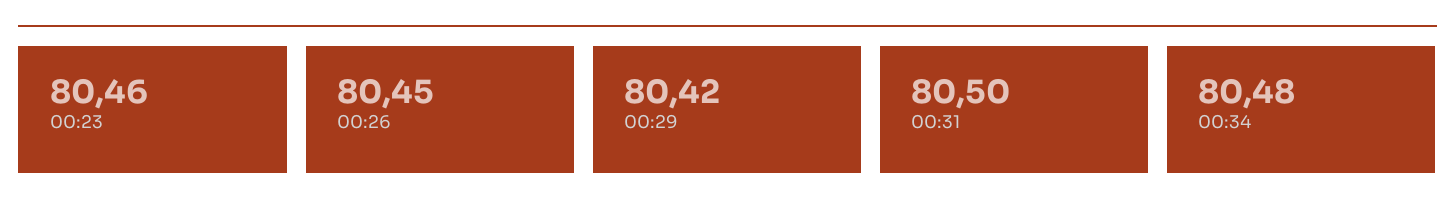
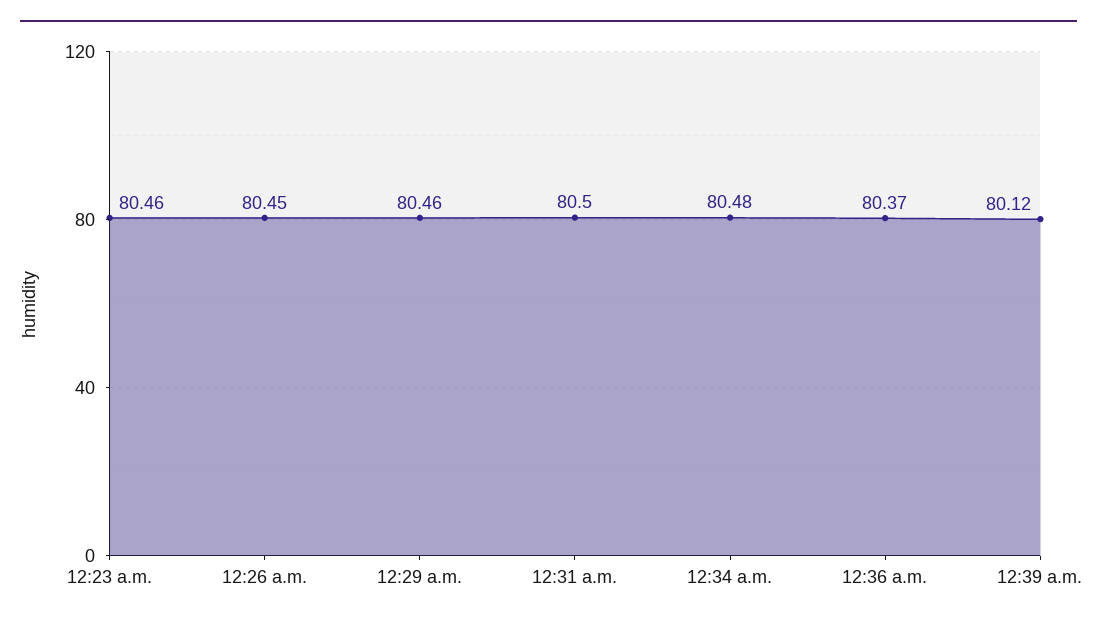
00:29: 80.42 -> 80.46
12:36 a.m.: none -> 80.37
12:39 a.m.: none -> 80.12

